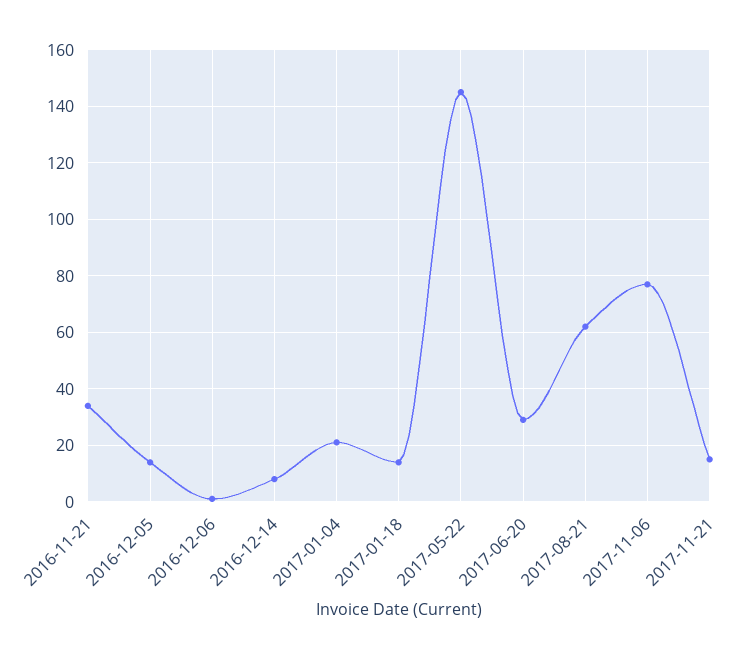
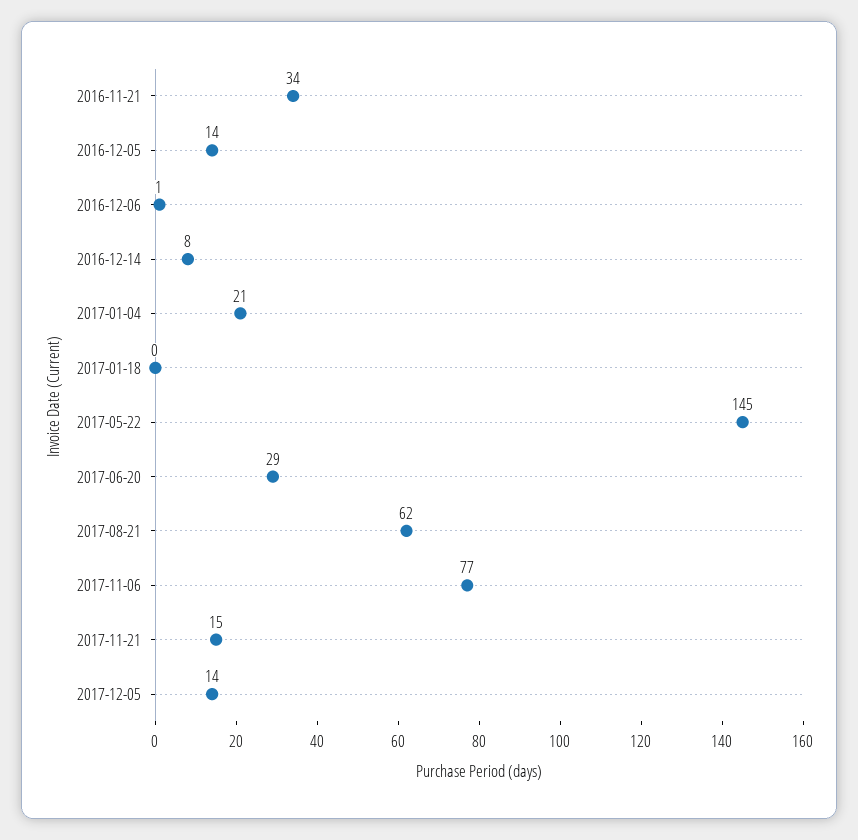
2017-01-18: 15 -> 0
2017-12-05: none -> 14

